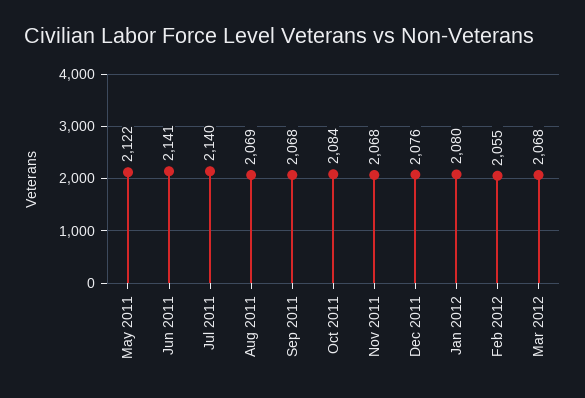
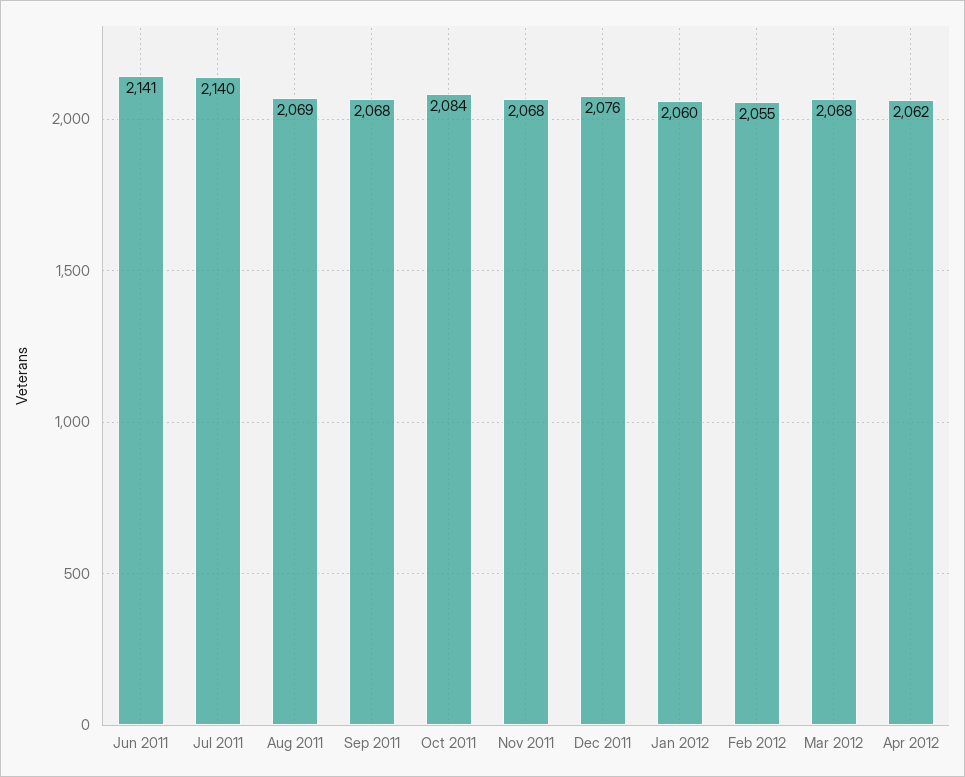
May 2011: 2122 -> none
Jan 2012: 2080 -> 2060
Apr 2012: none -> 2062

